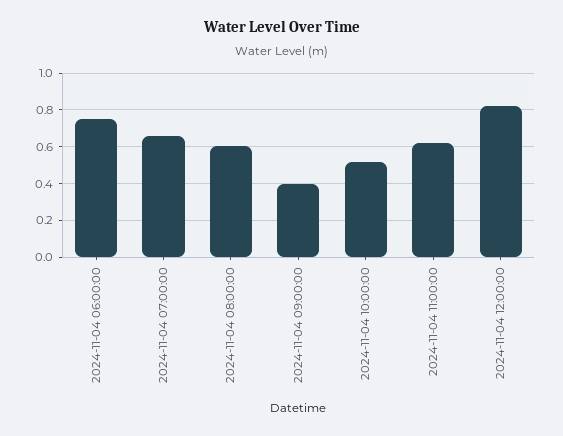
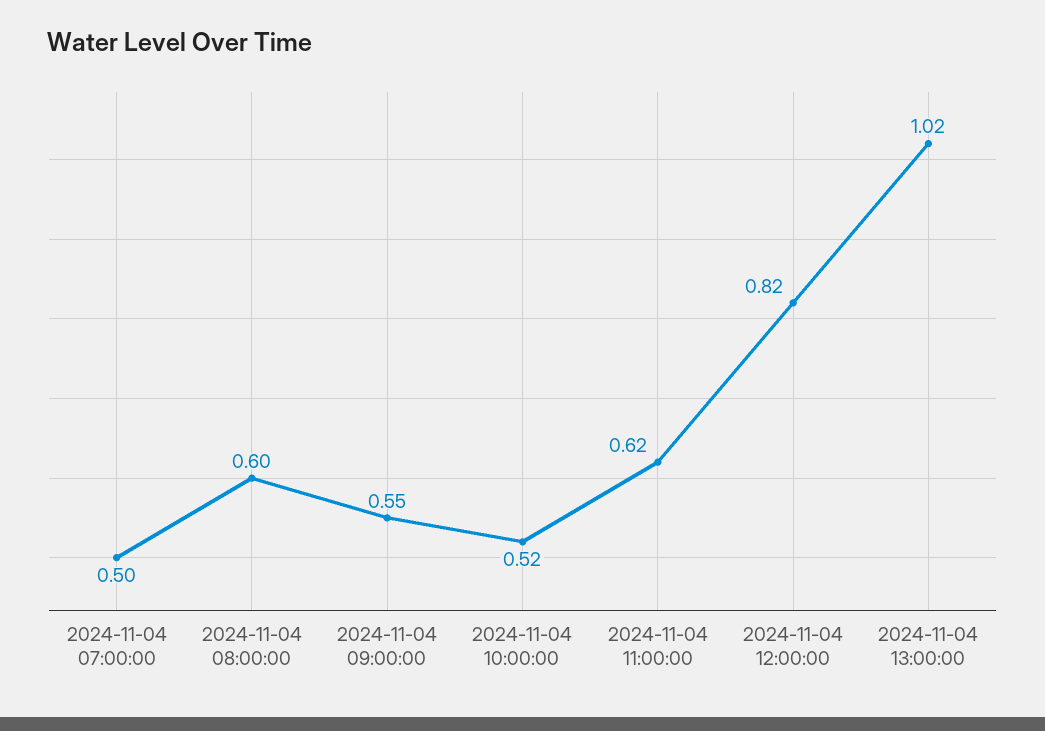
2024-11-04 06:00:00: 0.75 -> none
2024-11-04 07:00:00: 0.65 -> 0.5
2024-11-04 09:00:00: 0.4 -> 0.55
2024-11-04 13:00:00: none -> 1.02

